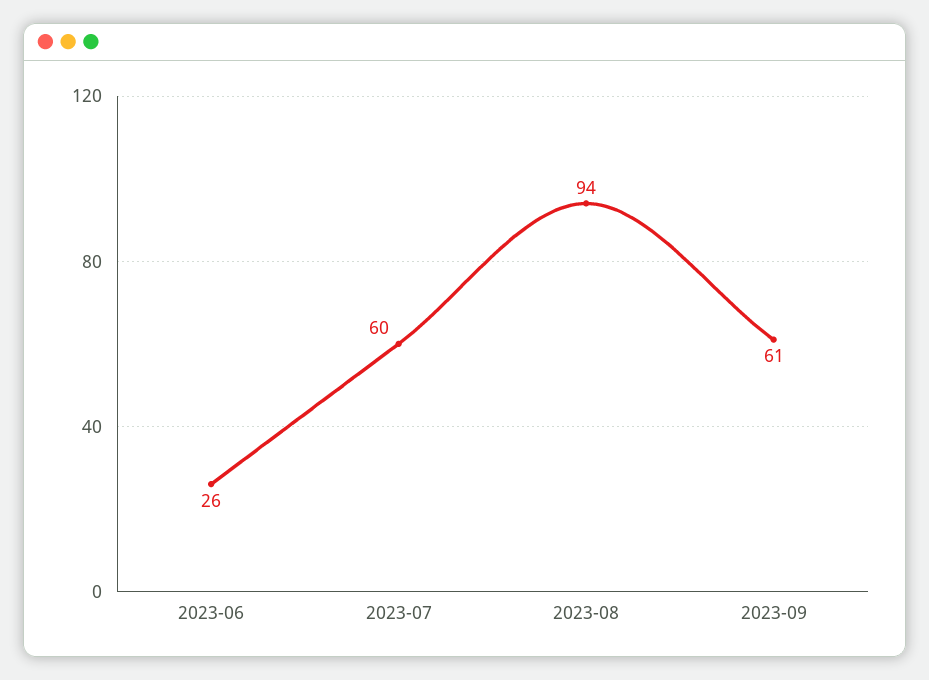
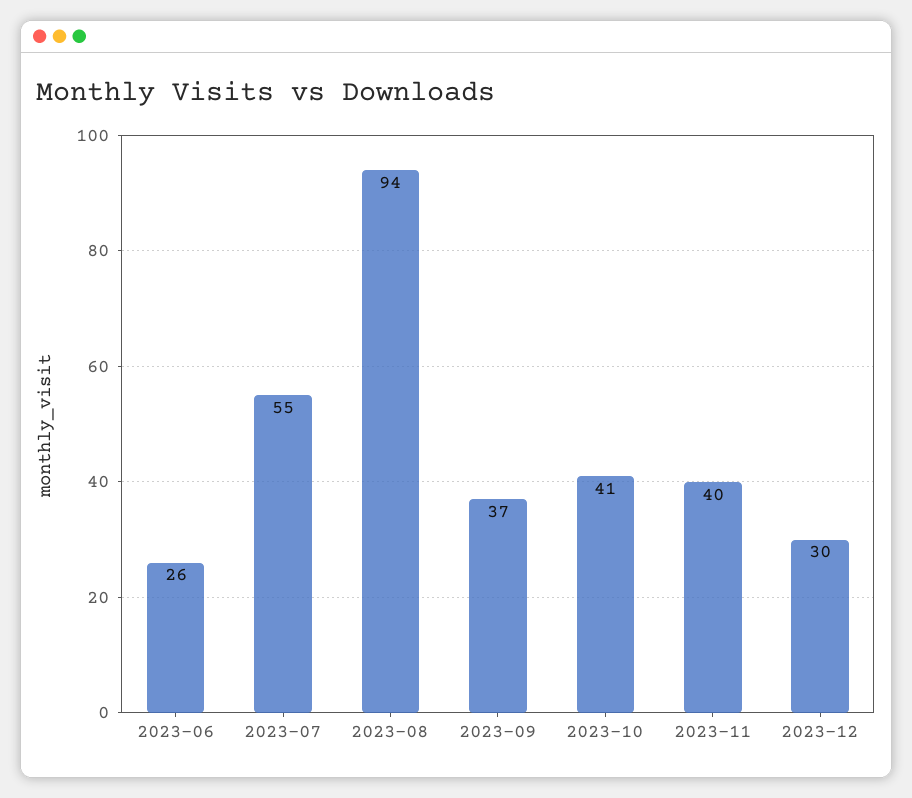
2023-07: 60 -> 55
2023-09: 61 -> 37
2023-10: none -> 41
2023-11: none -> 40
2023-12: none -> 30

